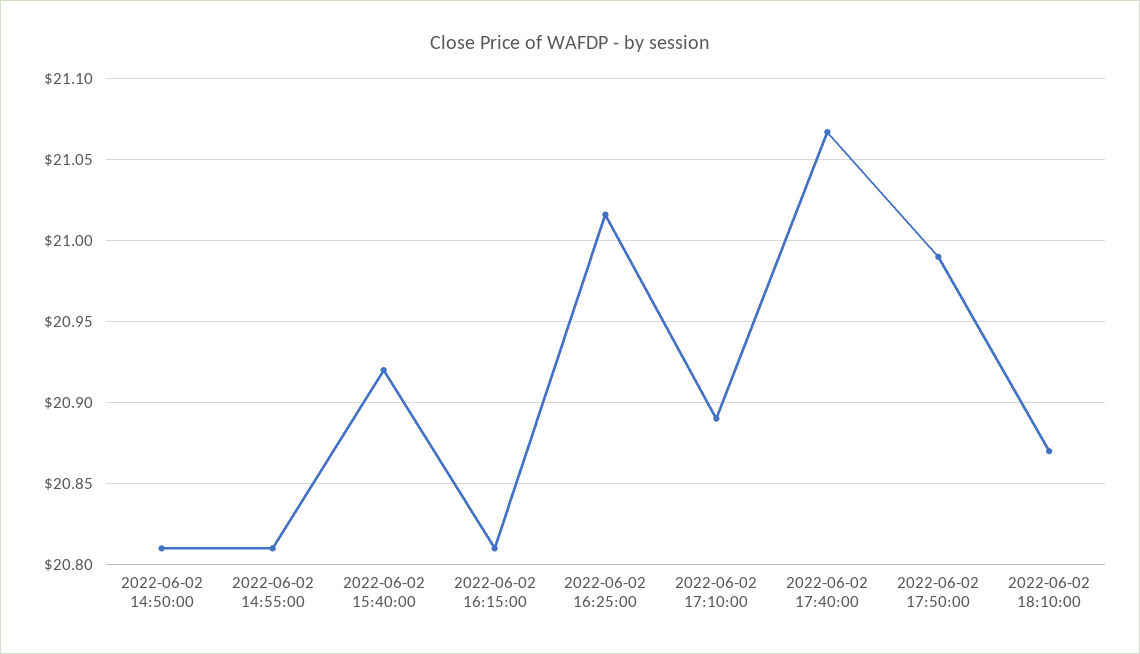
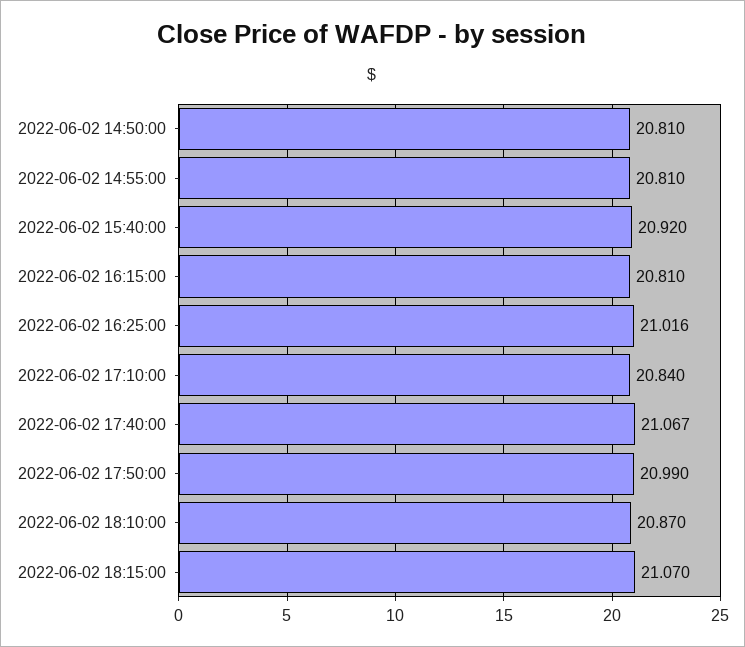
2022-06-02 17:10:00: 20.89 -> 20.84
2022-06-02 18:15:00: none -> 21.07

